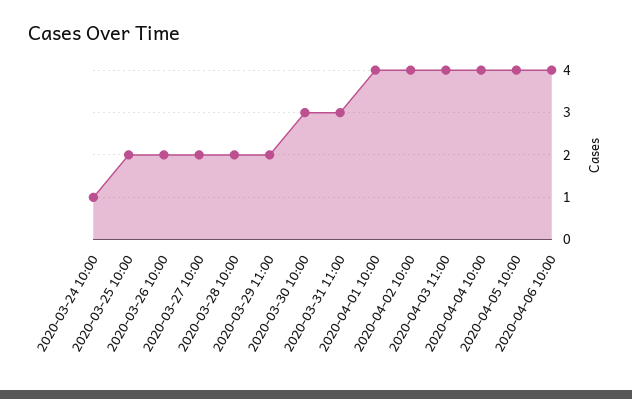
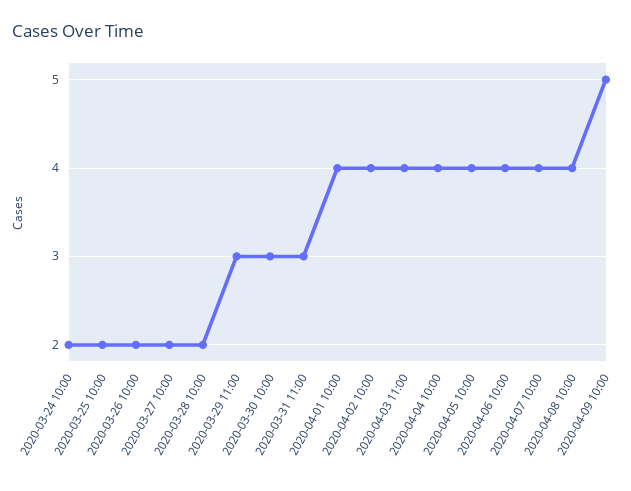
2020-03-24 10:00: 1 -> 2
2020-03-29 11:00: 2 -> 3
2020-04-07 10:00: none -> 4
2020-04-08 10:00: none -> 4
2020-04-09 10:00: none -> 5

